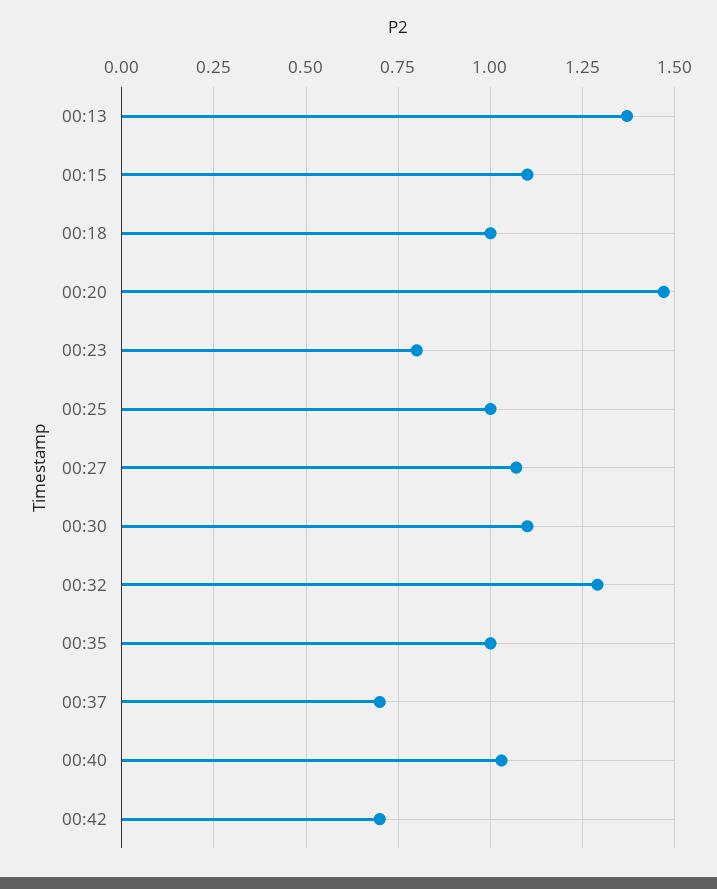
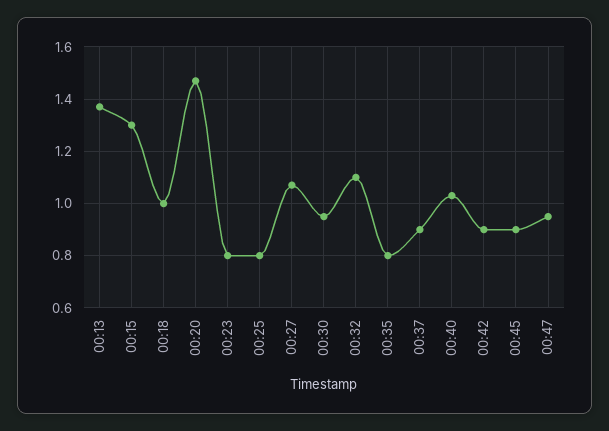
00:15: 1.1 -> 1.3
00:25: 1 -> 0.8
00:30: 1.1 -> 0.95
00:32: 1.3 -> 1.1
00:35: 1 -> 0.8
00:37: 0.7 -> 0.9
00:42: 0.7 -> 0.9
00:45: none -> 0.9
00:47: none -> 0.95

